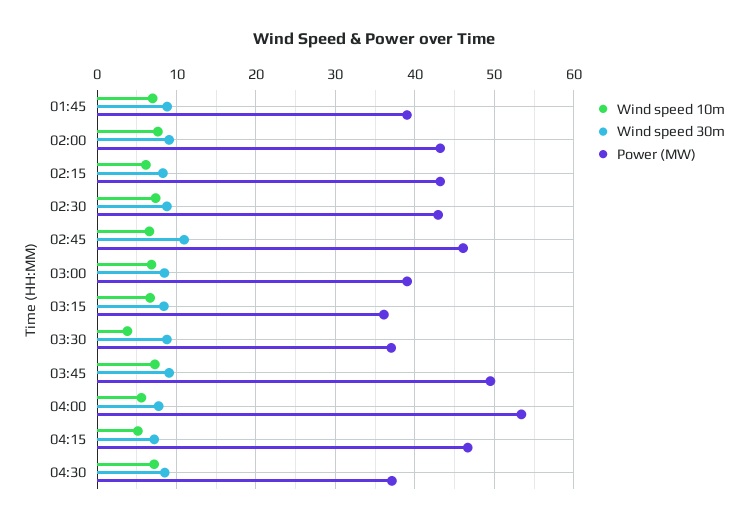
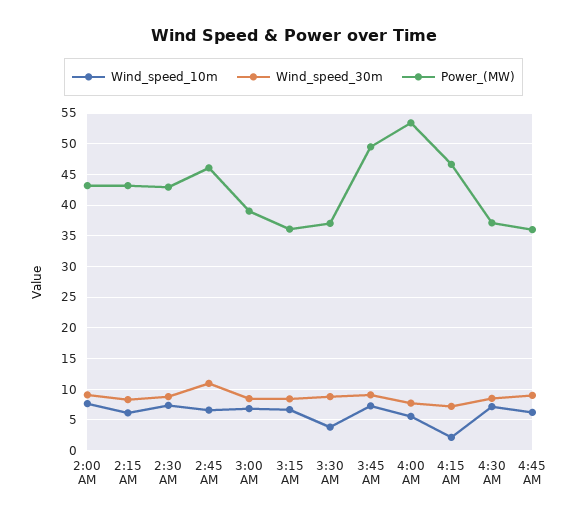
Wind speed 10m, 01:45: 7 -> none
Wind speed 30m, 01:45: 9 -> none
Power (MW), 01:45: 39 -> none
Wind speed 10m, 04:15: 5 -> 2
Wind speed 10m, 4:45 AM: none -> 6
Wind speed 30m, 4:45 AM: none -> 9
Power (MW), 4:45 AM: none -> 36

